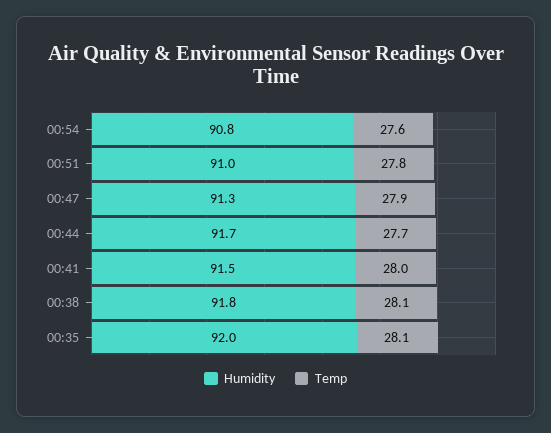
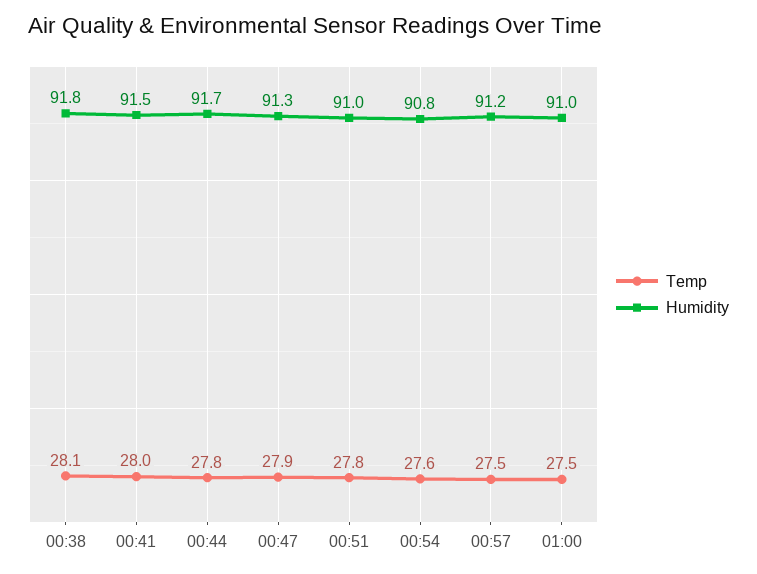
Temp, 00:44: 27.7 -> 27.8
Humidity, 00:35: 92 -> none
Temp, 00:35: 28.1 -> none
Temp, 00:57: none -> 27.5
Humidity, 00:57: none -> 91.2
Temp, 01:00: none -> 27.5
Humidity, 01:00: none -> 91

